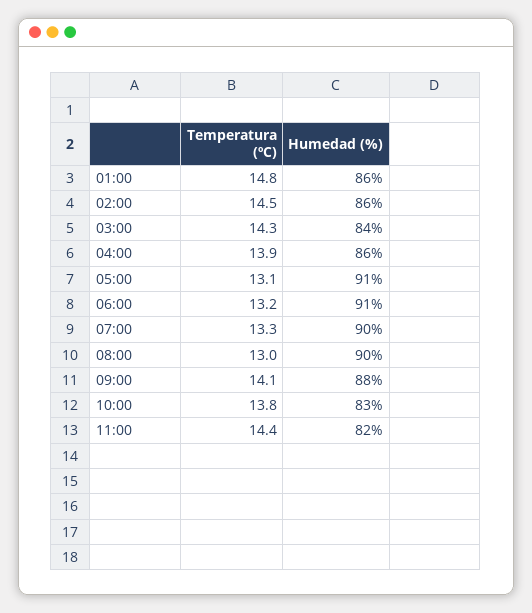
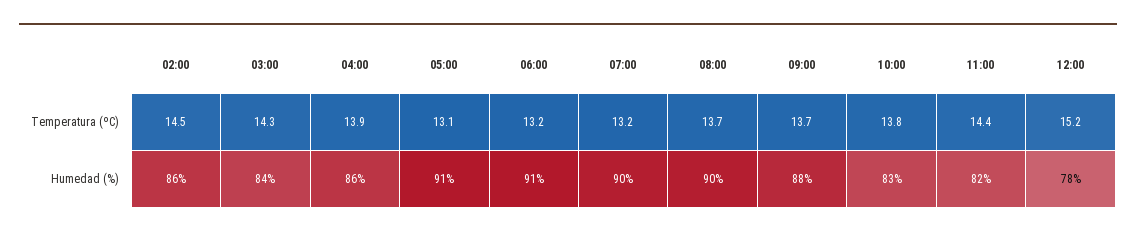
Temperatura (ºC), 01:00: 14.8 -> none
Humedad (%), 01:00: 86 -> none
Temperatura (ºC), 07:00: 13.3 -> 13.2
Temperatura (ºC), 08:00: 13 -> 13.7
Temperatura (ºC), 09:00: 14.1 -> 13.7
Temperatura (ºC), 12:00: none -> 15.2
Humedad (%), 12:00: none -> 78

